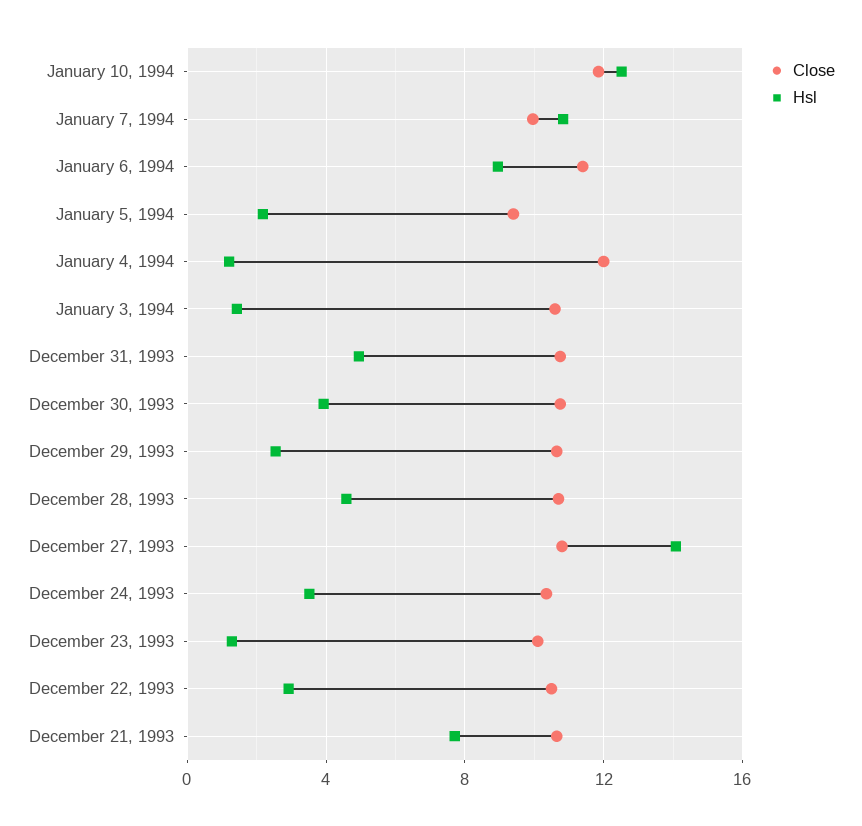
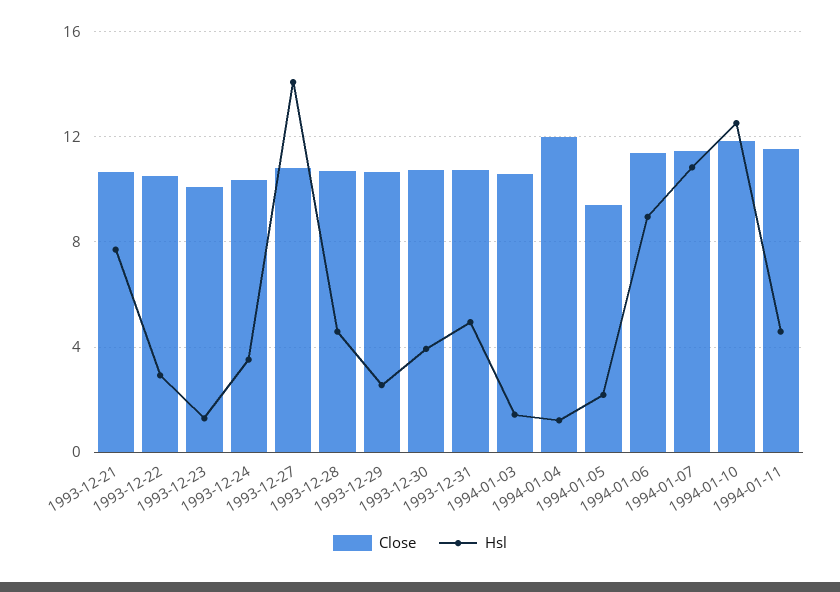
Close, January 7, 1994: 10 -> 11.5
Close, 1994-01-11: none -> 11.5
Hsl, 1994-01-11: none -> 4.5

